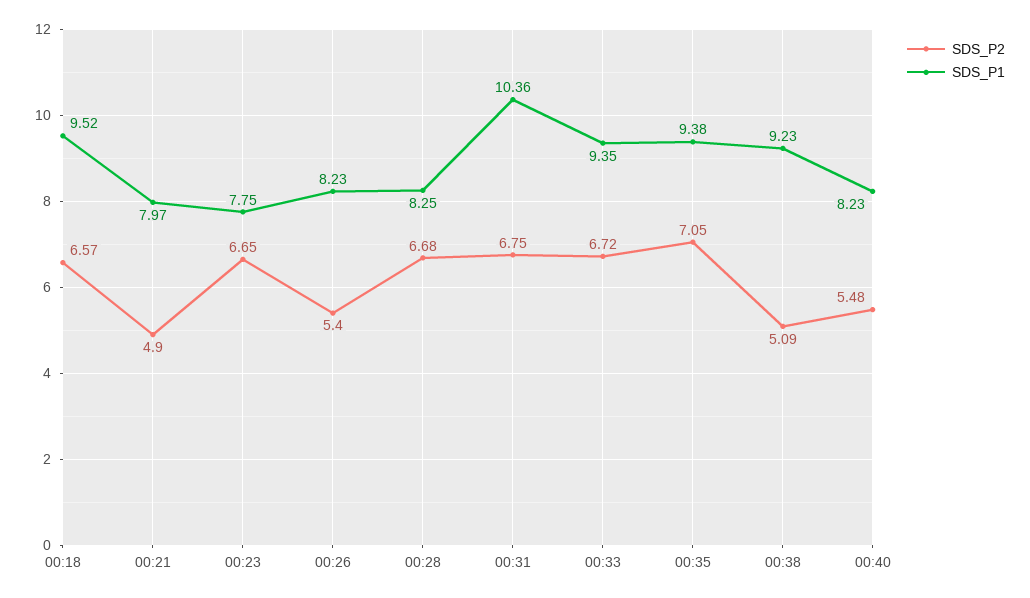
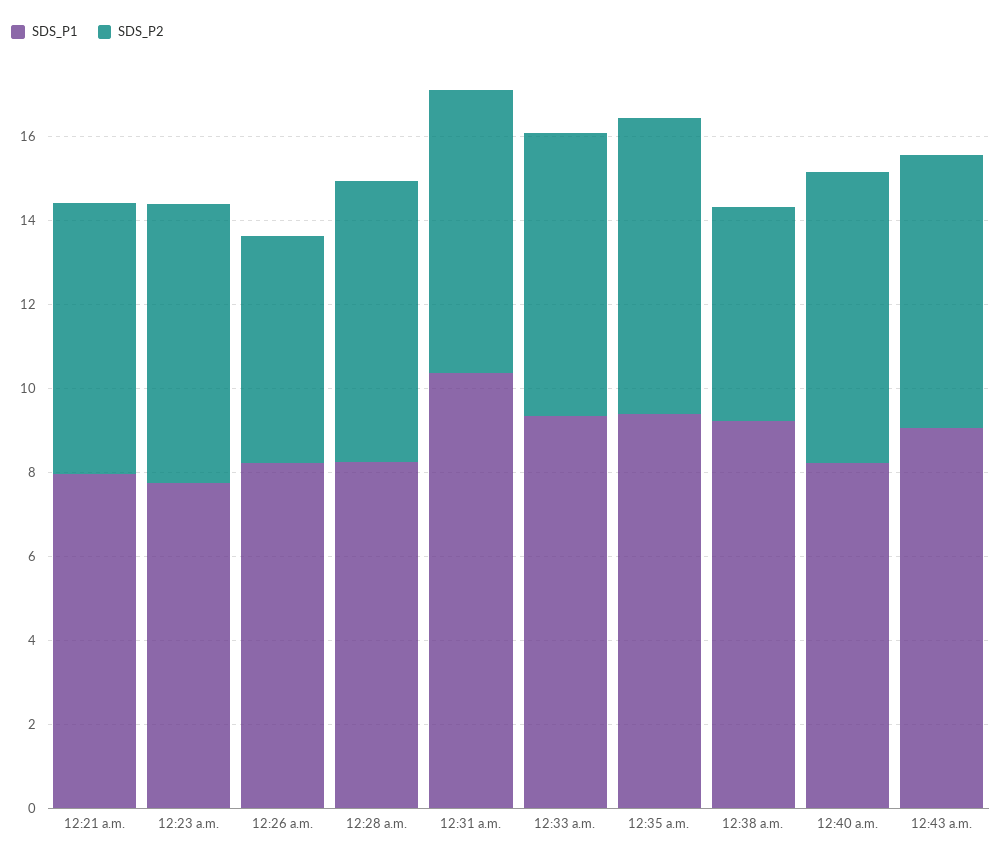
SDS_P2, 00:18: 6.57 -> none
SDS_P1, 00:18: 9.52 -> none
SDS_P2, 00:21: 4.9 -> 6.5
SDS_P2, 00:40: 5.48 -> 7
SDS_P1, 12:43 a.m.: none -> 9
SDS_P2, 12:43 a.m.: none -> 6.5

